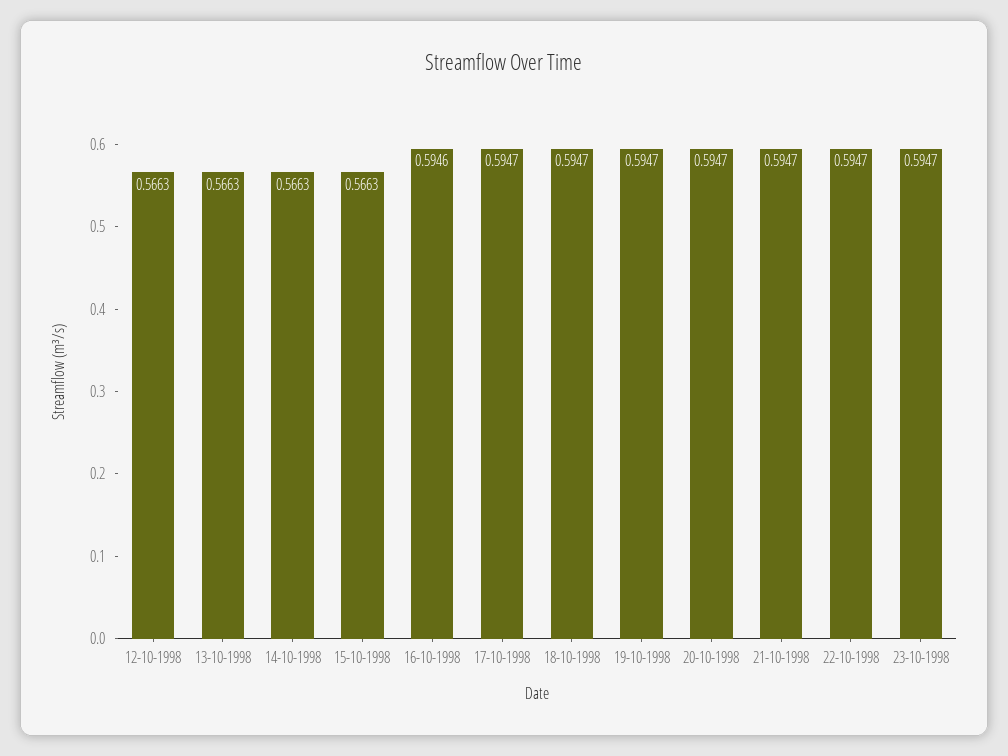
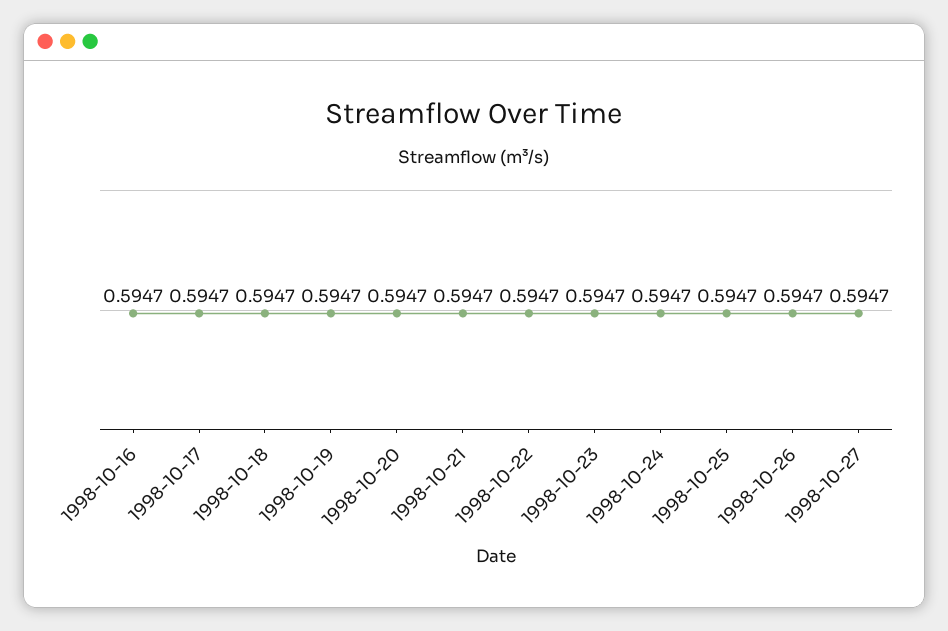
12-10-1998: 0.5663 -> none
13-10-1998: 0.5663 -> none
14-10-1998: 0.5663 -> none
15-10-1998: 0.5663 -> none
16-10-1998: 0.5946 -> 0.5947
1998-10-24: none -> 0.5947
1998-10-25: none -> 0.5947
1998-10-26: none -> 0.5947
1998-10-27: none -> 0.5947

